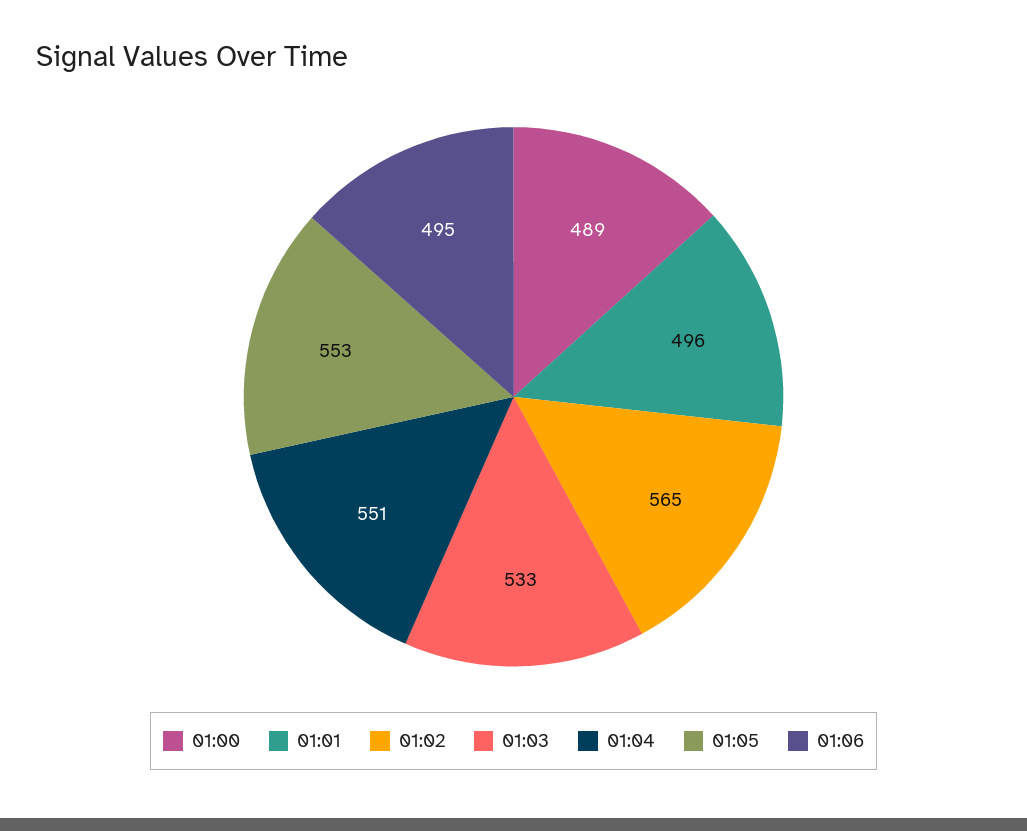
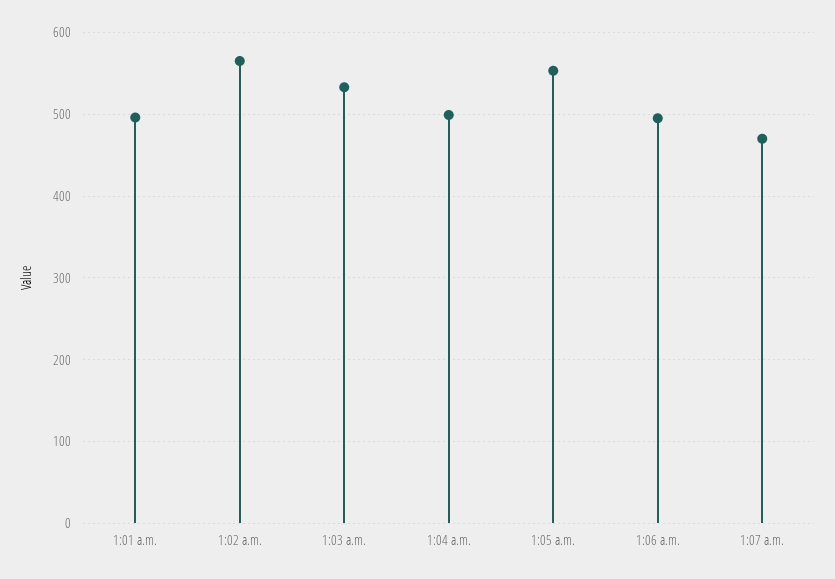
01:00: 489 -> none
01:04: 551 -> 500
1:07 a.m.: none -> 470

